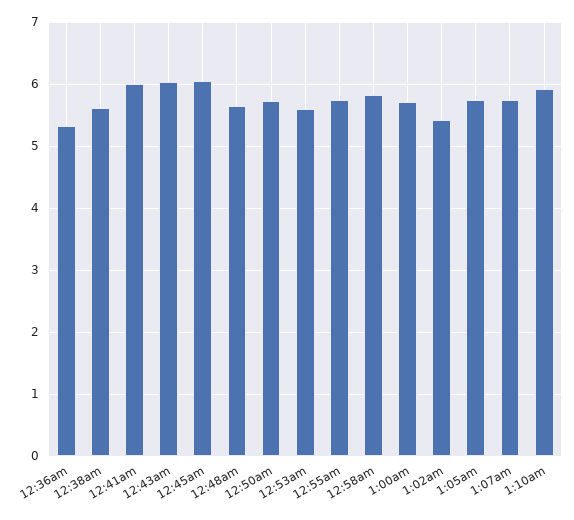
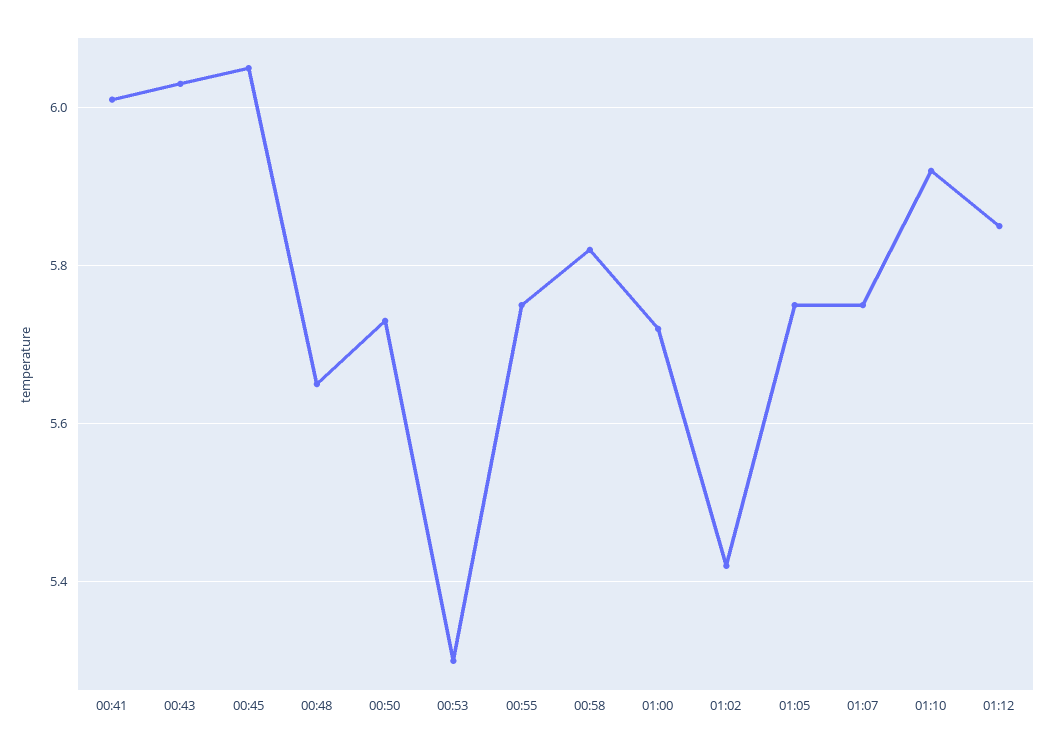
12:36am: 5.3 -> none
12:38am: 5.6 -> none
12:53am: 5.6 -> 5.3
01:12: none -> 5.85

